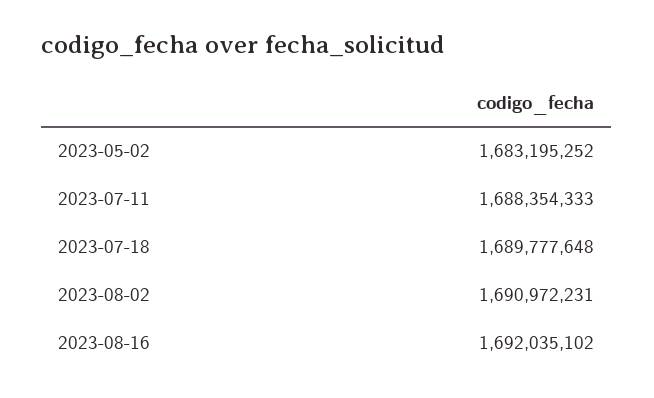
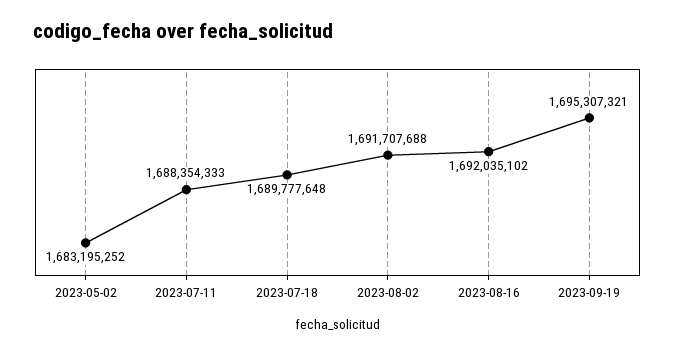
2023-08-02: 1690972231 -> 1691707688
2023-09-19: none -> 1695307321

